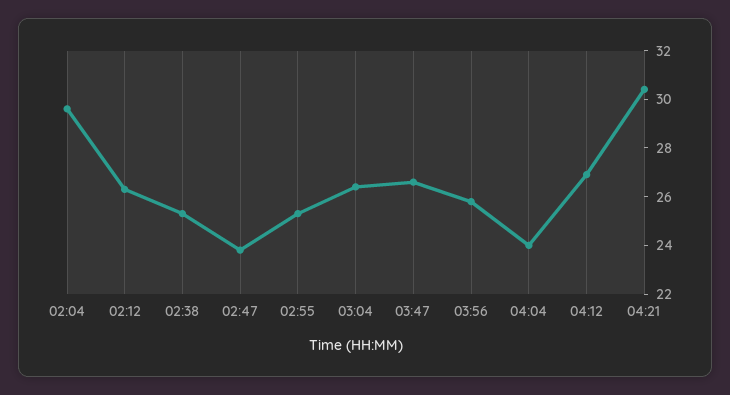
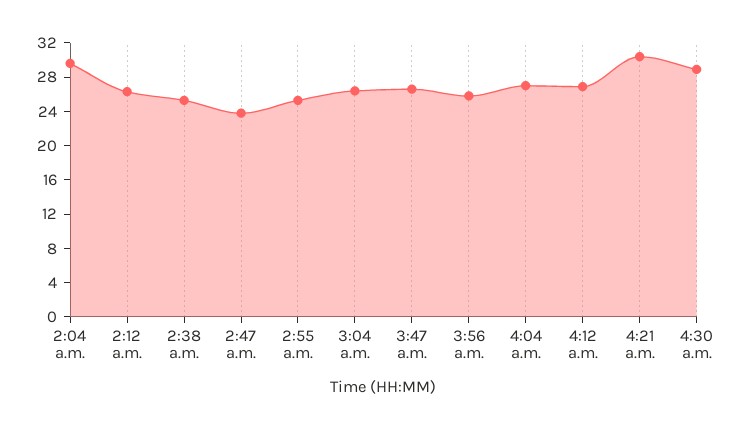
04:04: 24 -> 27
4:30 a.m.: none -> 29

